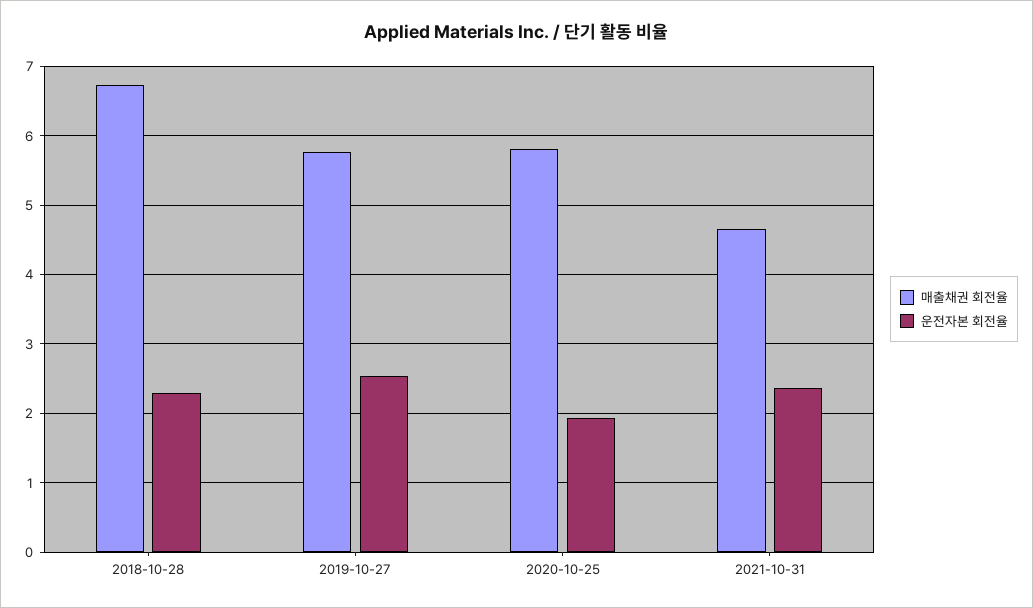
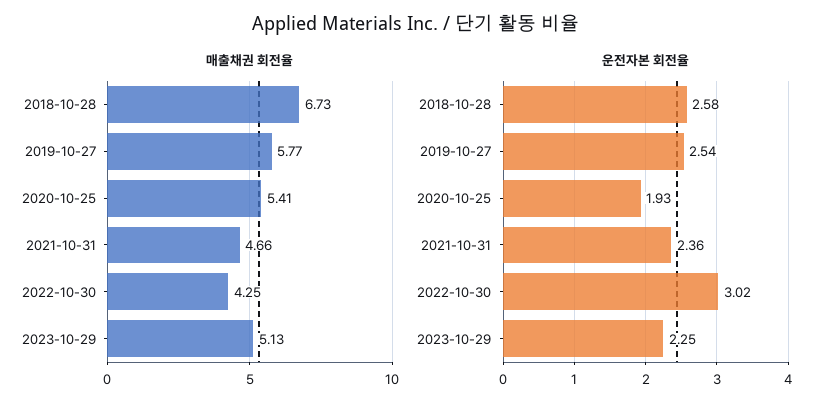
운전자본 회전율, 2018-10-28: 2.3 -> 2.58
매출채권 회전율, 2020-10-25: 5.8 -> 5.41
매출채권 회전율, 2022-10-30: none -> 4.25
매출채권 회전율, 2023-10-29: none -> 5.13
운전자본 회전율, 2022-10-30: none -> 3.02
운전자본 회전율, 2023-10-29: none -> 2.25

